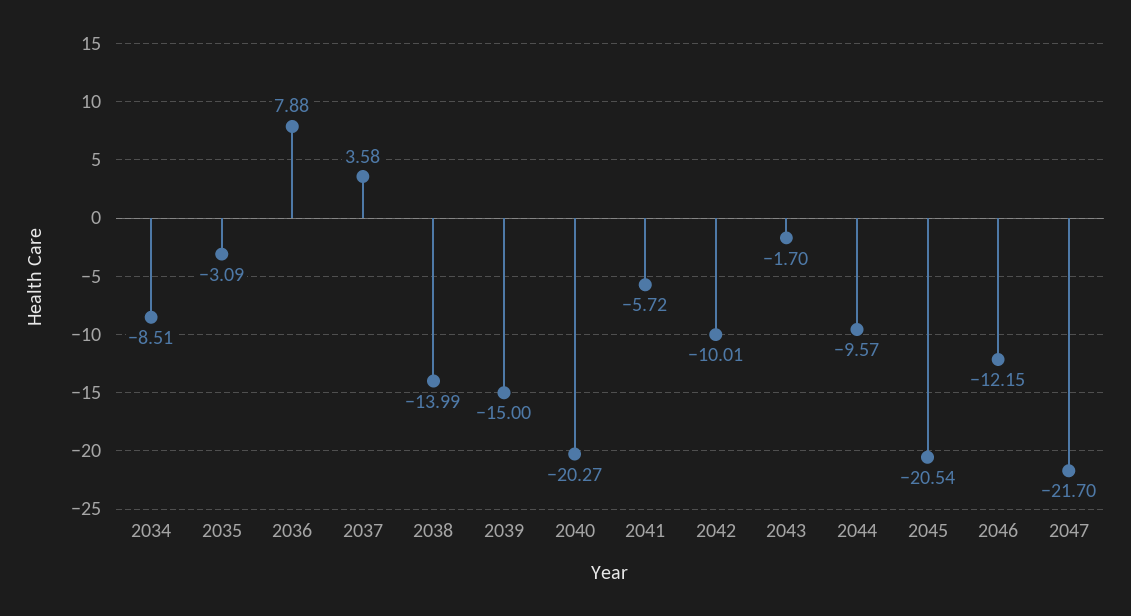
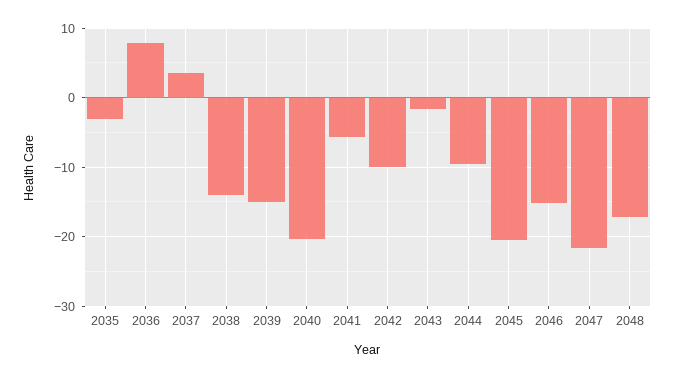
2034: -8.51 -> none
2046: -12.15 -> -15
2048: none -> -17

